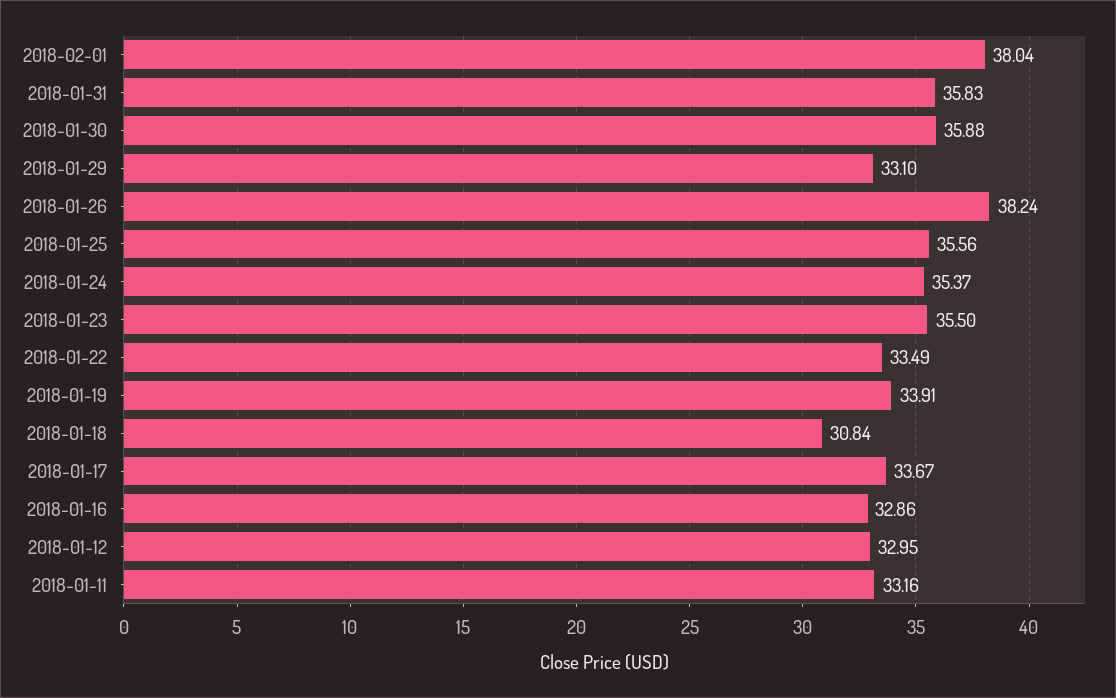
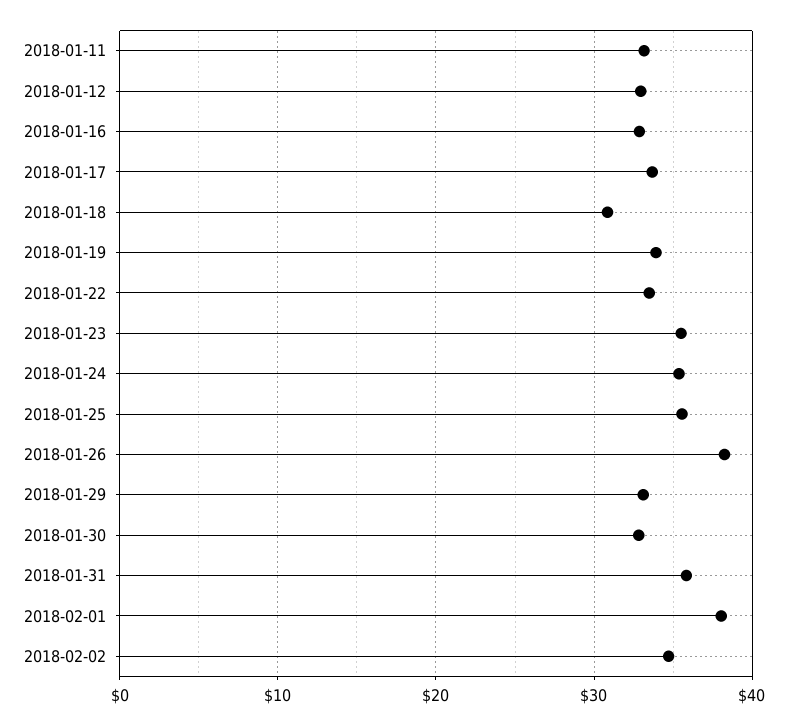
2018-01-30: 35.88 -> 33
2018-02-02: none -> 35

